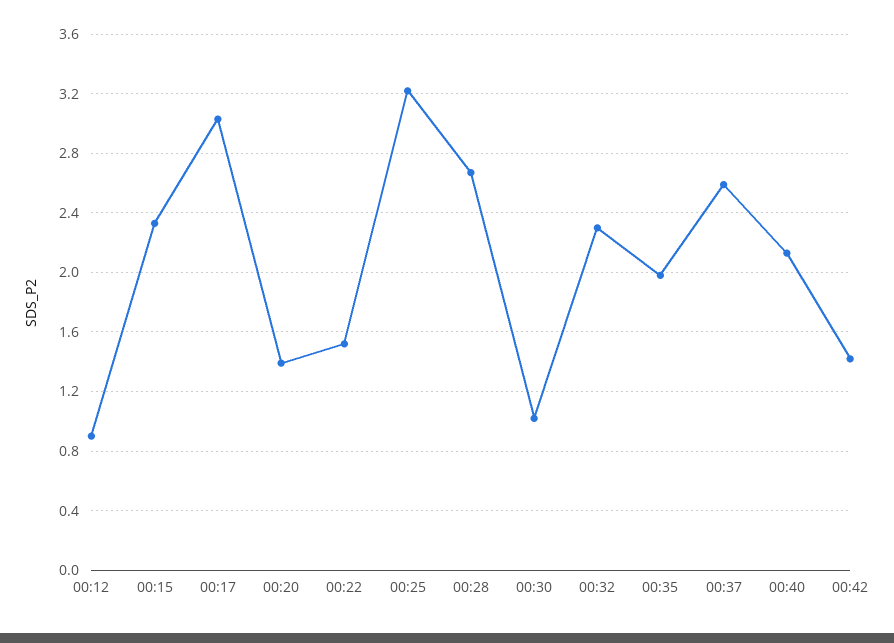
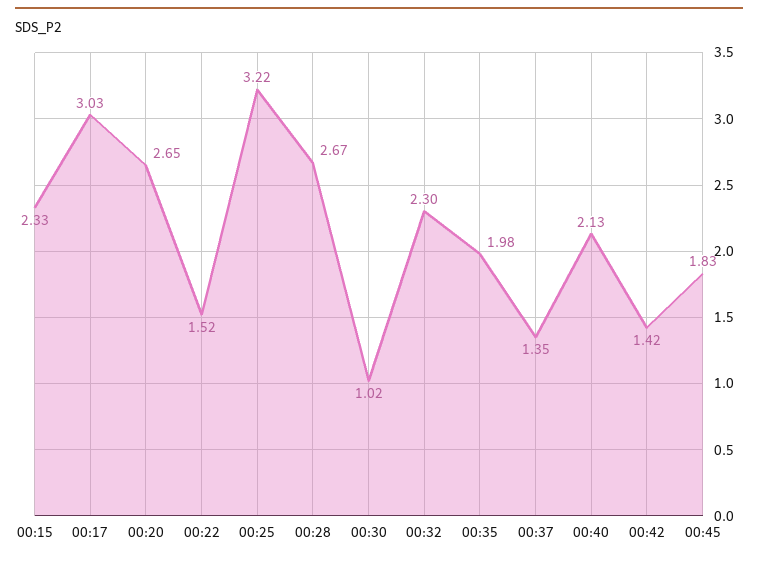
00:12: 0.9 -> none
00:20: 1.4 -> 2.65
00:37: 2.6 -> 1.35
00:45: none -> 1.83

